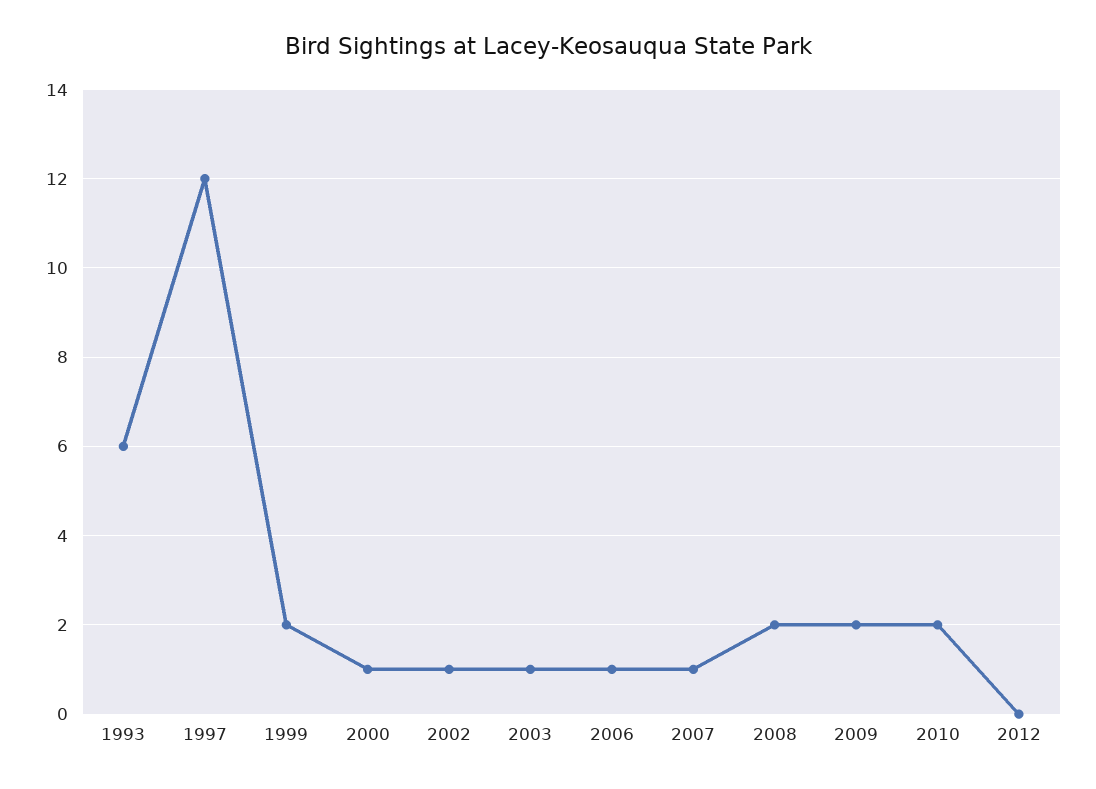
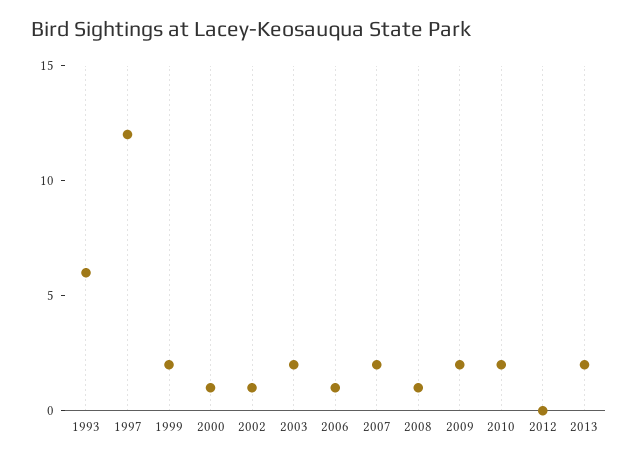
2003: 1 -> 2
2007: 1 -> 2
2008: 2 -> 1
2013: none -> 2

